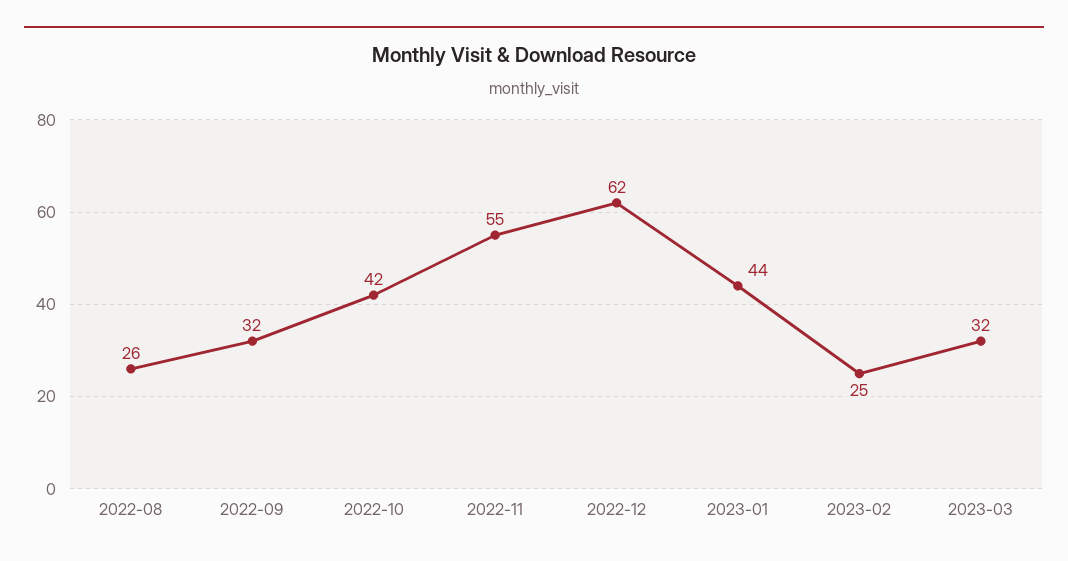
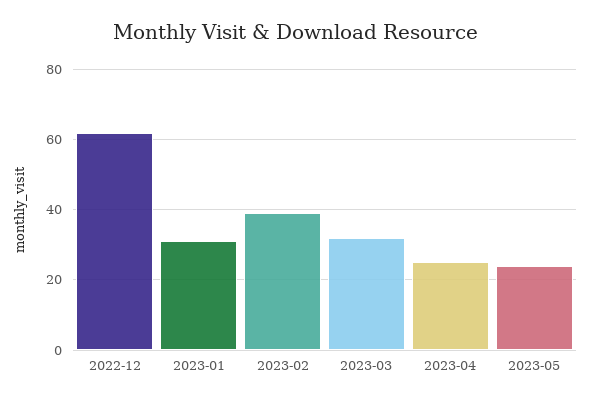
2022-08: 26 -> none
2022-09: 32 -> none
2022-10: 42 -> none
2022-11: 55 -> none
2023-01: 44 -> 30
2023-02: 25 -> 40
2023-04: none -> 25
2023-05: none -> 25

